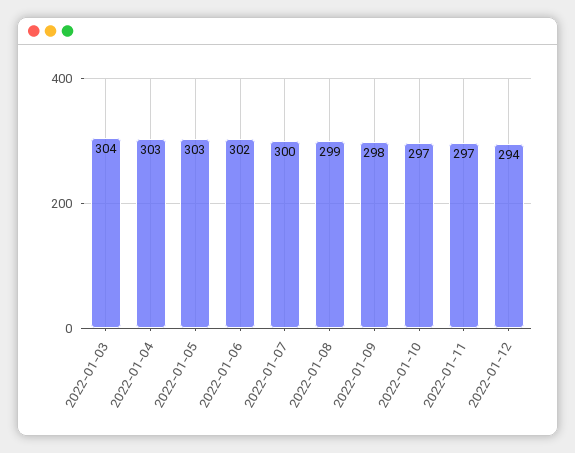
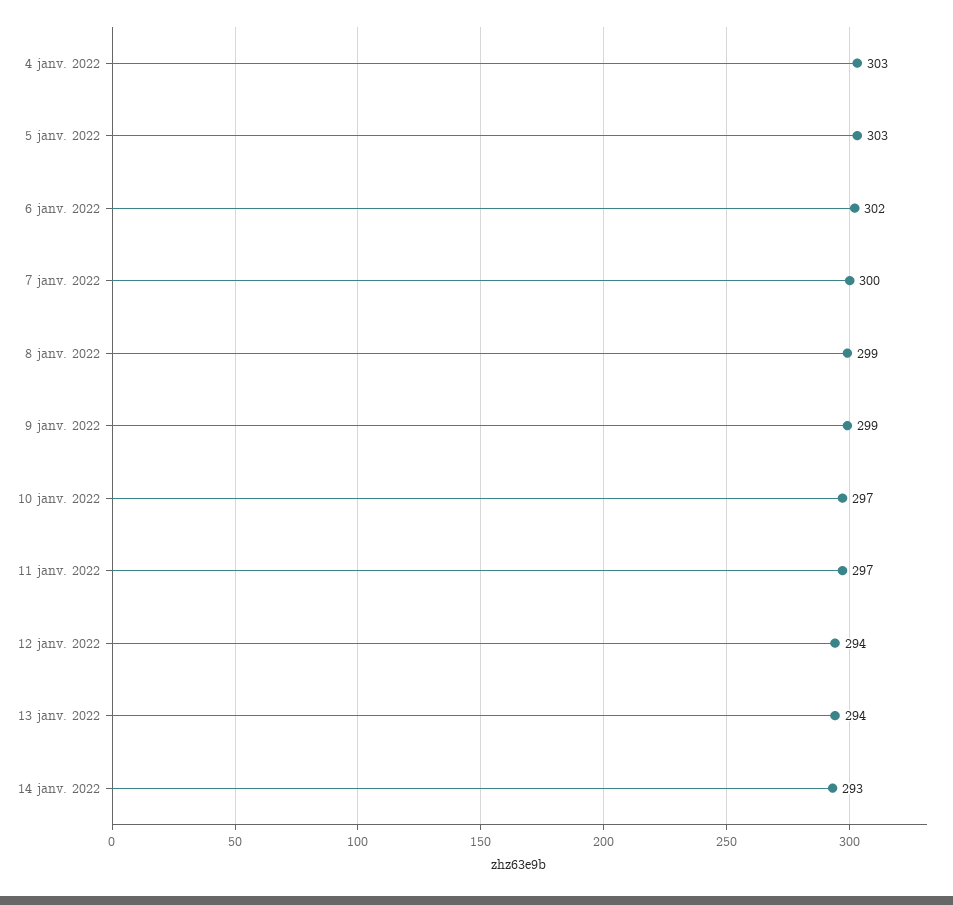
2022-01-03: 304 -> none
2022-01-09: 298 -> 299
13 janv. 2022: none -> 294
14 janv. 2022: none -> 293

